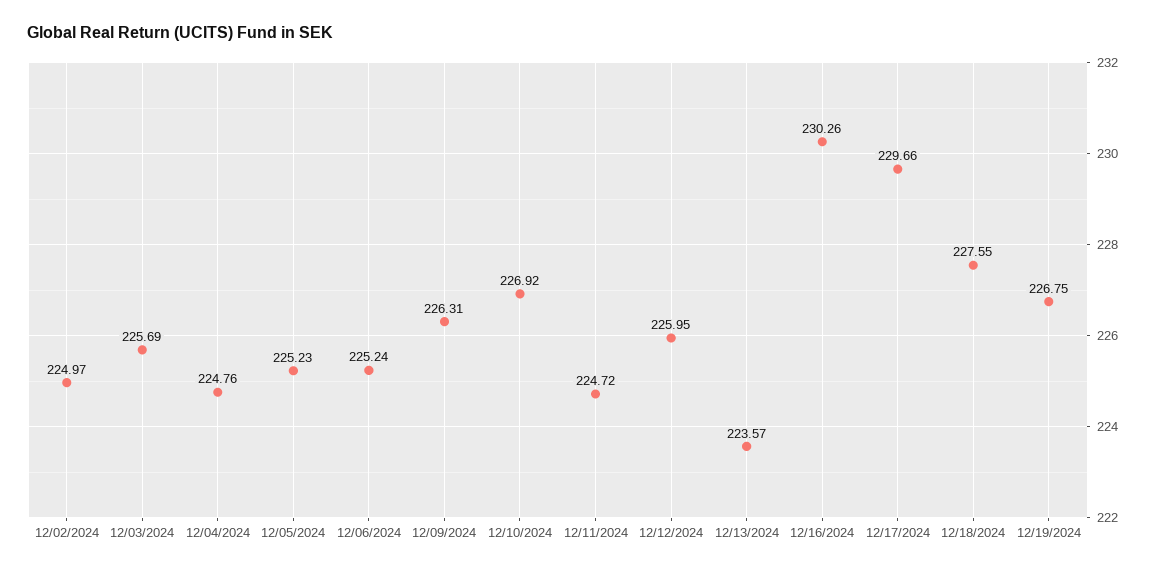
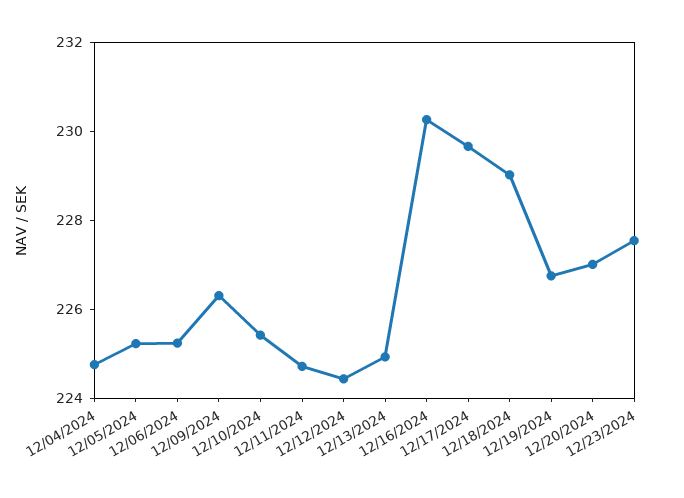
12/02/2024: 224.97 -> none
12/03/2024: 225.69 -> none
12/10/2024: 226.92 -> 225.5
12/12/2024: 225.95 -> 224.5
12/13/2024: 223.57 -> 225
12/18/2024: 227.55 -> 229
12/20/2024: none -> 227
12/23/2024: none -> 227.5

